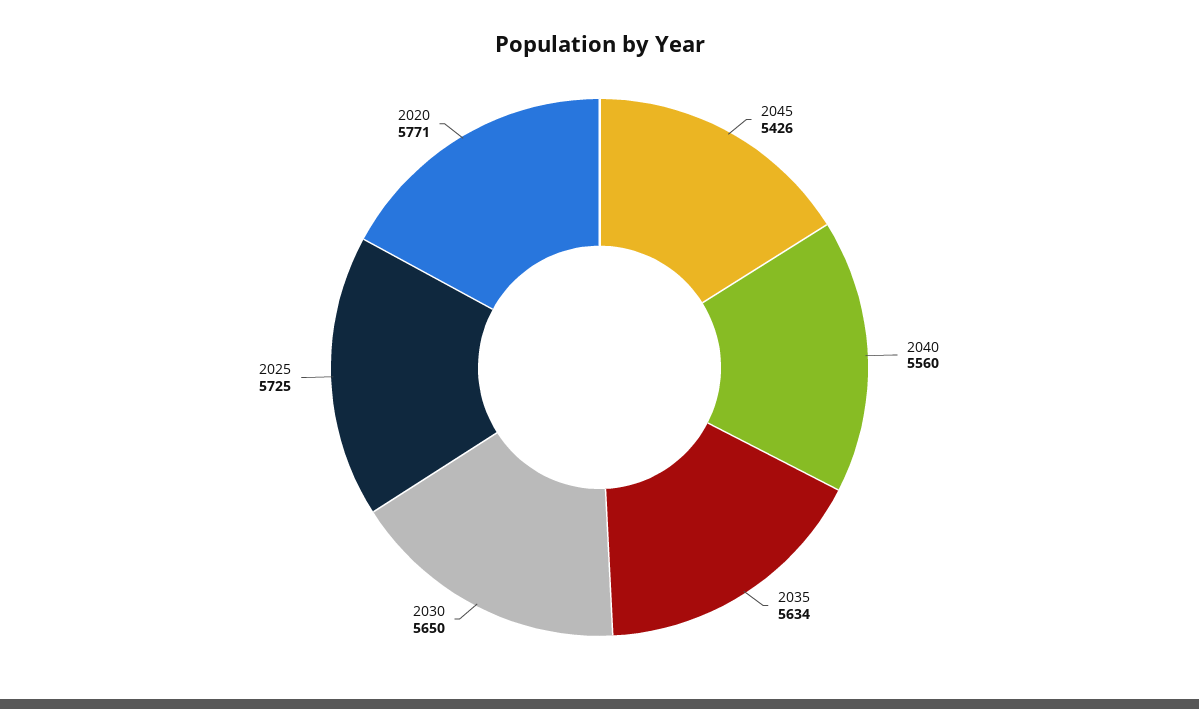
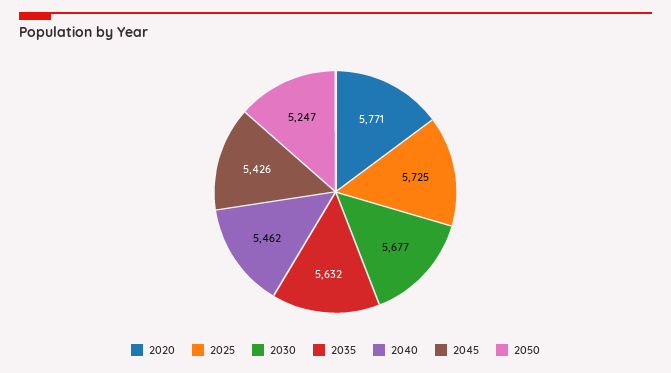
2040: 5560 -> 5462
2035: 5634 -> 5632
2030: 5650 -> 5677
2050: none -> 5247

